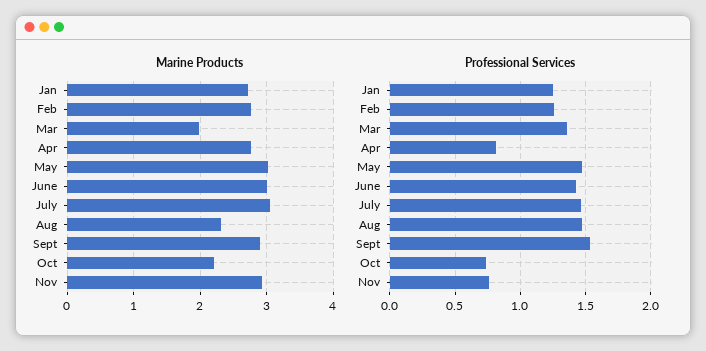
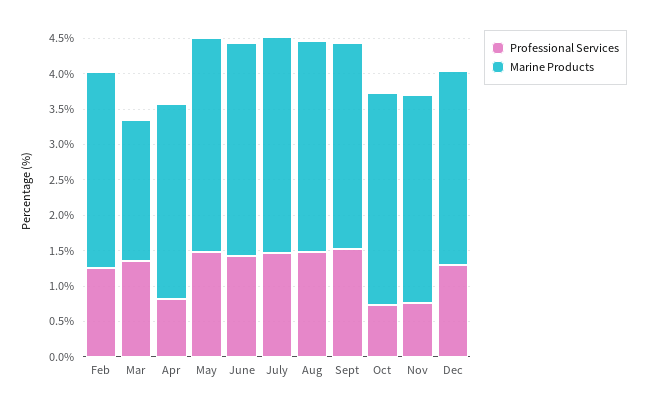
Marine Products, Jan: 2.7 -> none
Marine Products, Aug: 2.3 -> 3
Marine Products, Oct: 2.2 -> 3
Professional Services, Jan: 1.25 -> none
Professional Services, Dec: none -> 1.25
Marine Products, Dec: none -> 2.75

